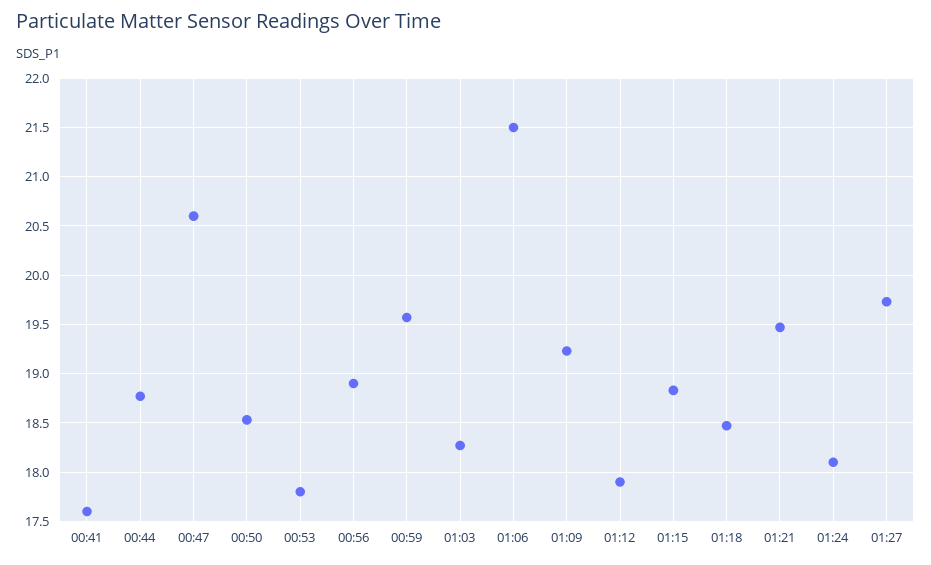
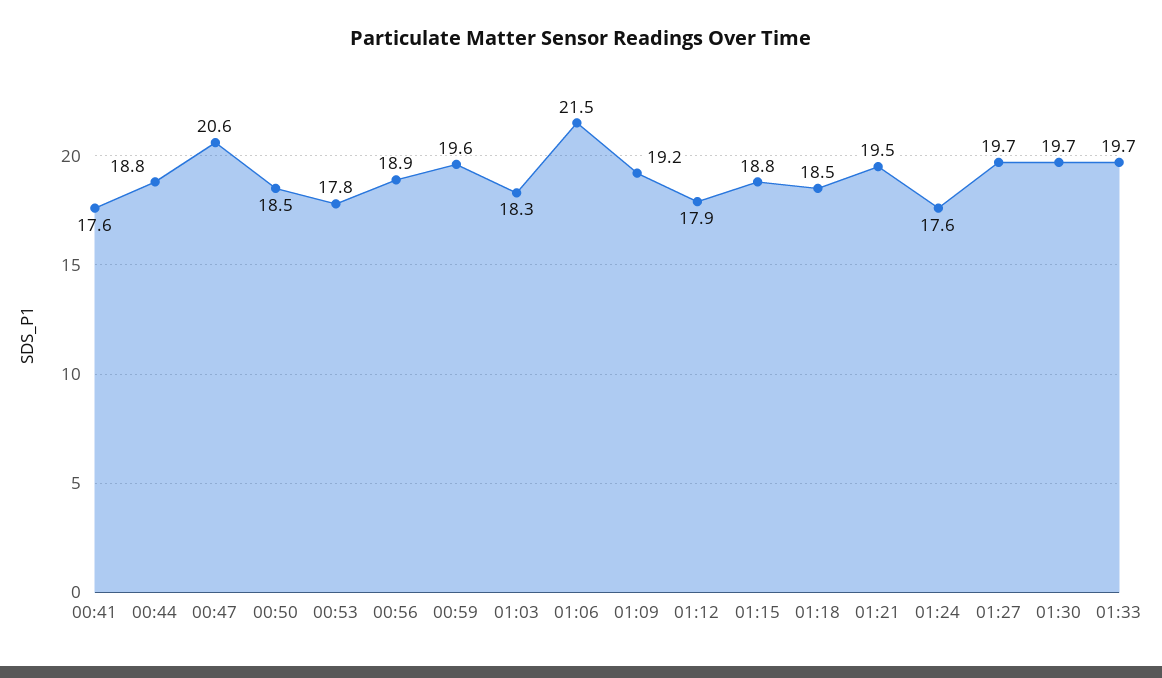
01:24: 18.1 -> 17.6
01:30: none -> 19.7
01:33: none -> 19.7

